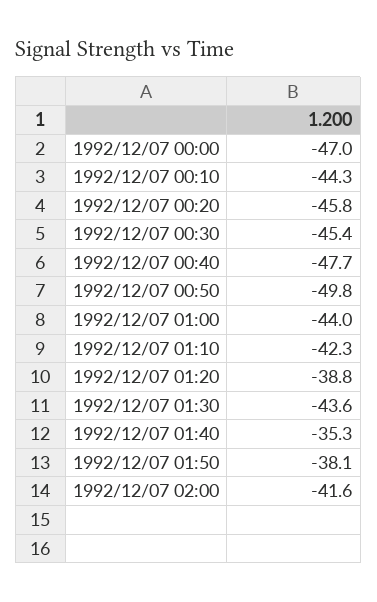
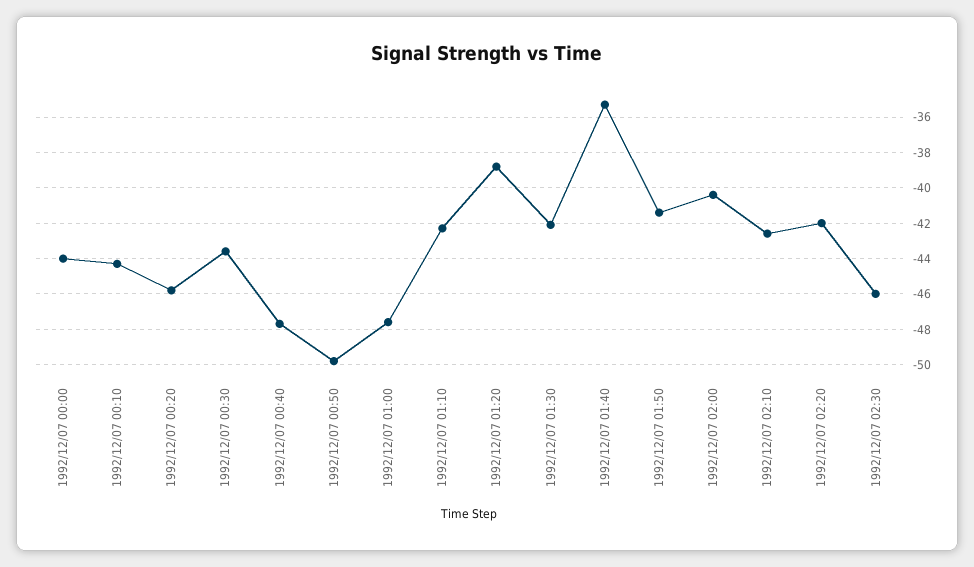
1992/12/07 00:00: -47 -> -44
1992/12/07 00:30: -45.4 -> -43.5
1992/12/07 01:00: -44 -> -47.5
1992/12/07 01:30: -43.6 -> -42
1992/12/07 01:50: -38.1 -> -41.5
1992/12/07 02:00: -41.6 -> -40.5
1992/12/07 02:10: none -> -42.5
1992/12/07 02:20: none -> -42
1992/12/07 02:30: none -> -46

